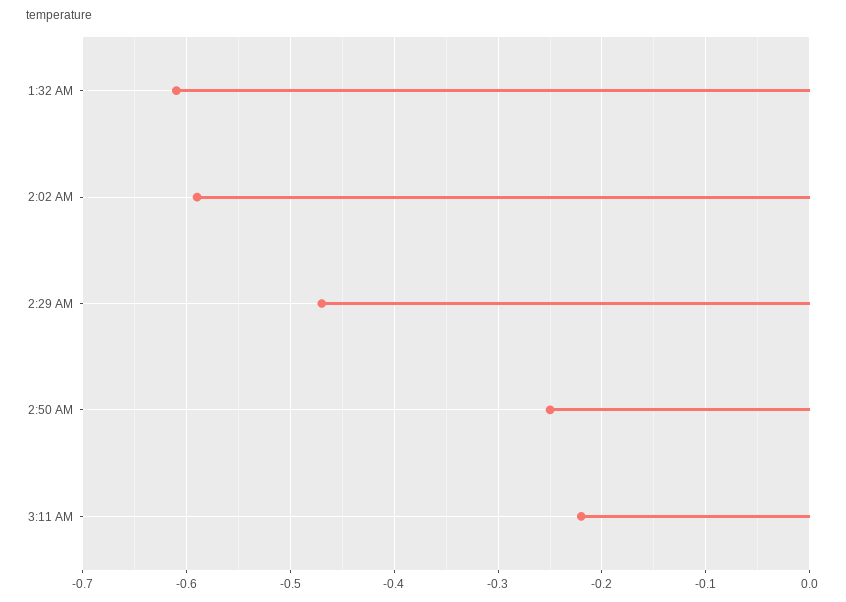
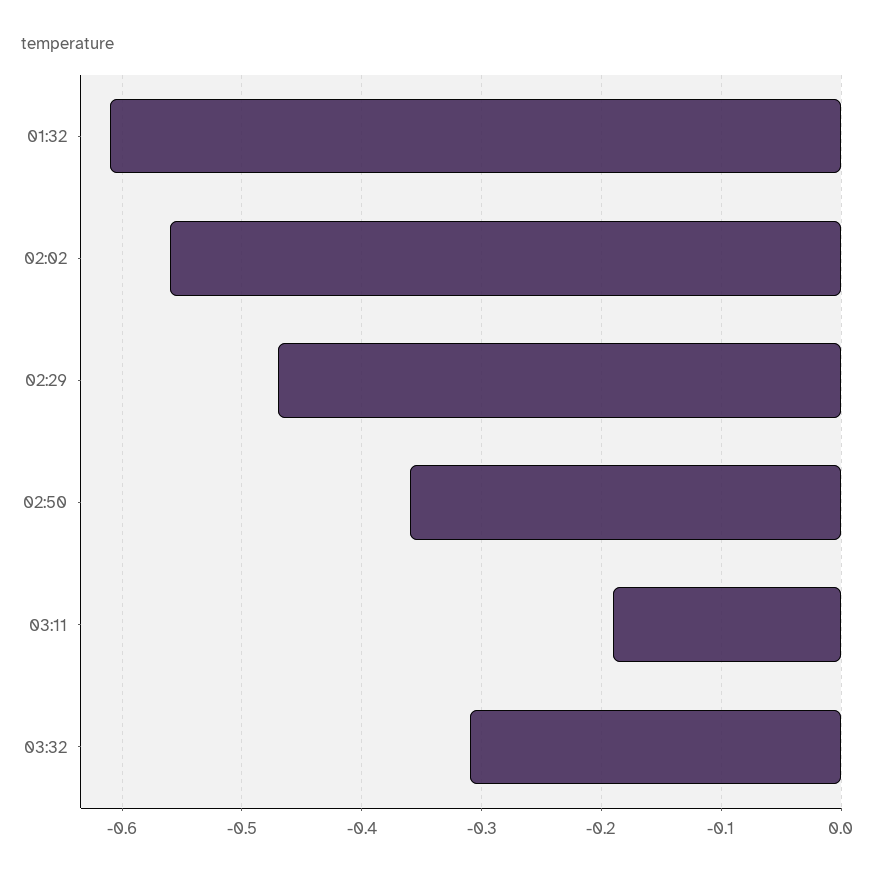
2:02 AM: -0.59 -> -0.56
2:50 AM: -0.25 -> -0.36
3:11 AM: -0.22 -> -0.19
03:32: none -> -0.31

